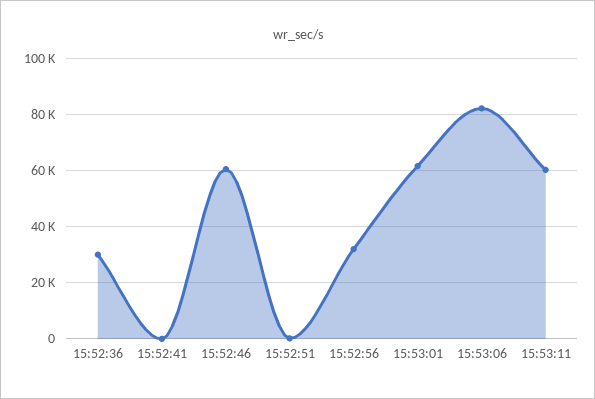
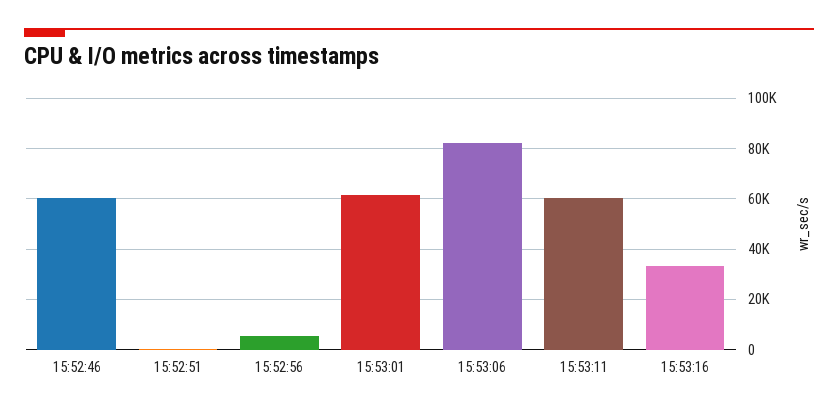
15:52:36: 30000 -> none
15:52:41: 0 -> none
15:52:56: 32500 -> 5000
15:53:16: none -> 32500

